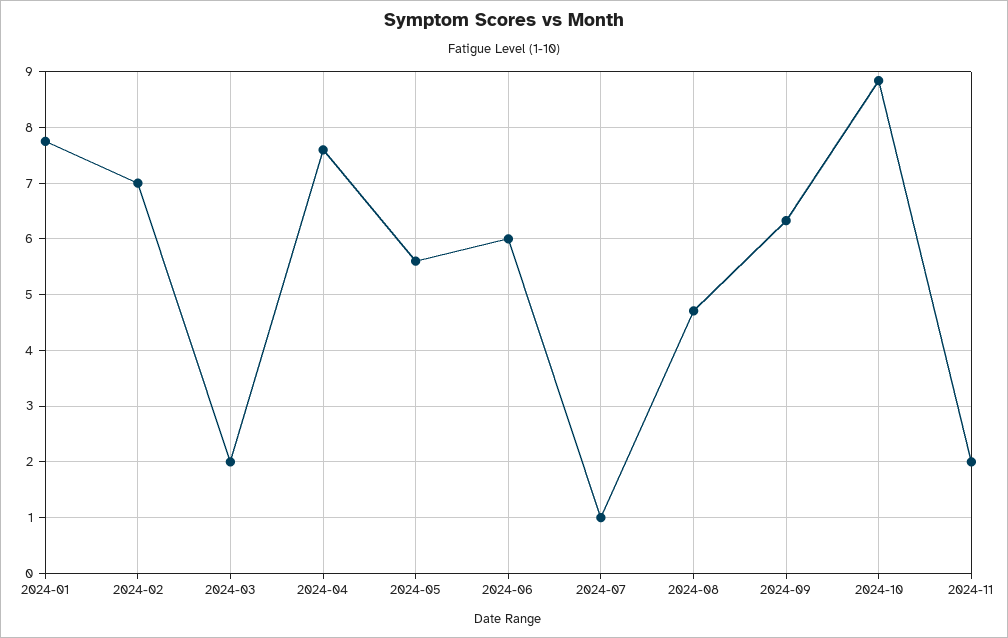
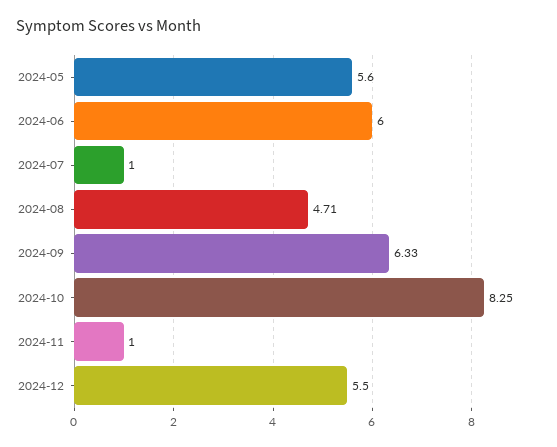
2024-01: 7.8 -> none
2024-02: 7 -> none
2024-03: 2 -> none
2024-04: 7.6 -> none
2024-10: 8.8 -> 8.25
2024-11: 2 -> 1
2024-12: none -> 5.5

